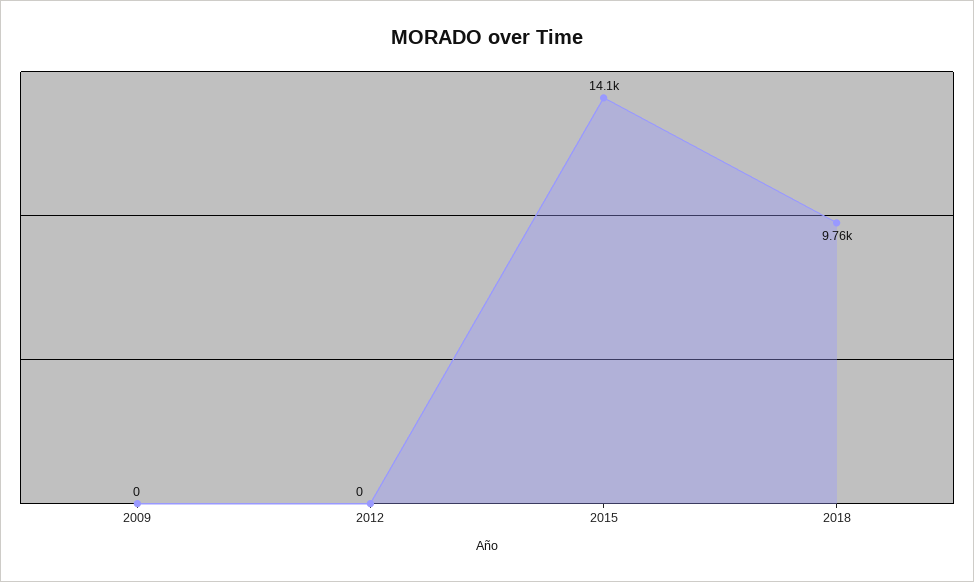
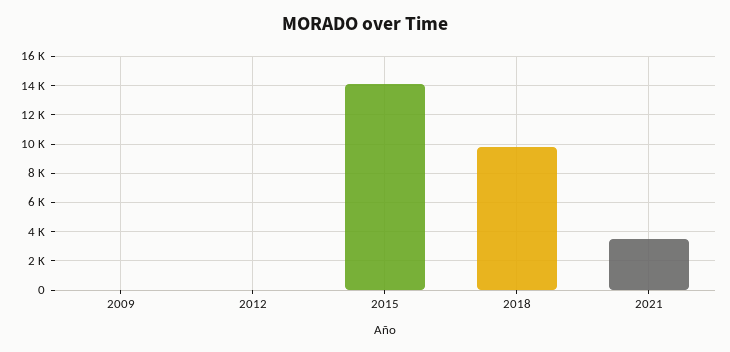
2021: none -> 3500

